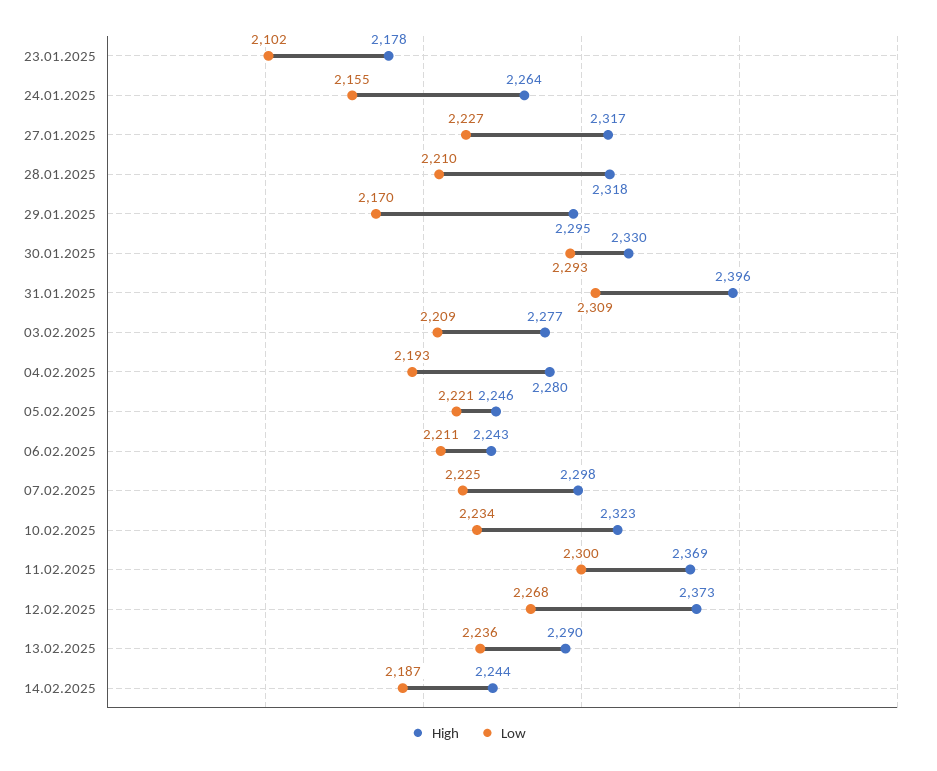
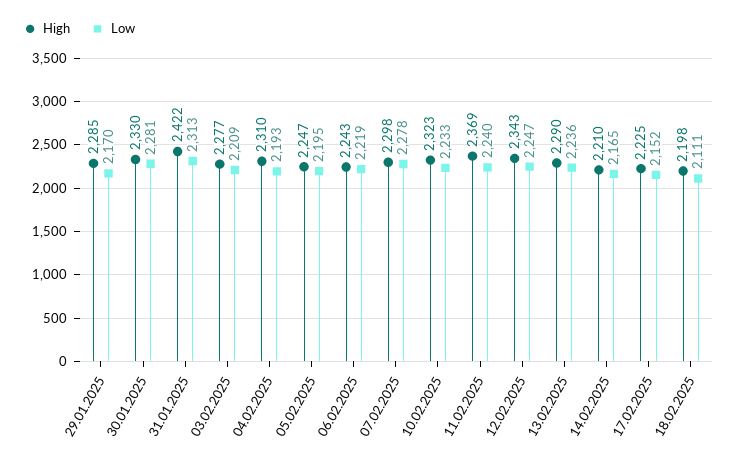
High, 23.01.2025: 2178 -> none
Low, 23.01.2025: 2102 -> none
High, 24.01.2025: 2264 -> none
Low, 24.01.2025: 2155 -> none
High, 27.01.2025: 2317 -> none
Low, 27.01.2025: 2227 -> none
High, 28.01.2025: 2318 -> none
Low, 28.01.2025: 2210 -> none
High, 29.01.2025: 2295 -> 2285
Low, 30.01.2025: 2293 -> 2281
High, 31.01.2025: 2396 -> 2422
Low, 31.01.2025: 2309 -> 2313
High, 04.02.2025: 2280 -> 2310
High, 05.02.2025: 2246 -> 2247
Low, 05.02.2025: 2221 -> 2195
Low, 06.02.2025: 2211 -> 2219
Low, 07.02.2025: 2225 -> 2278
Low, 10.02.2025: 2234 -> 2233
Low, 11.02.2025: 2300 -> 2240
High, 12.02.2025: 2373 -> 2343
Low, 12.02.2025: 2268 -> 2247
High, 14.02.2025: 2244 -> 2210
Low, 14.02.2025: 2187 -> 2165
High, 17.02.2025: none -> 2225
Low, 17.02.2025: none -> 2152
High, 18.02.2025: none -> 2198
Low, 18.02.2025: none -> 2111

